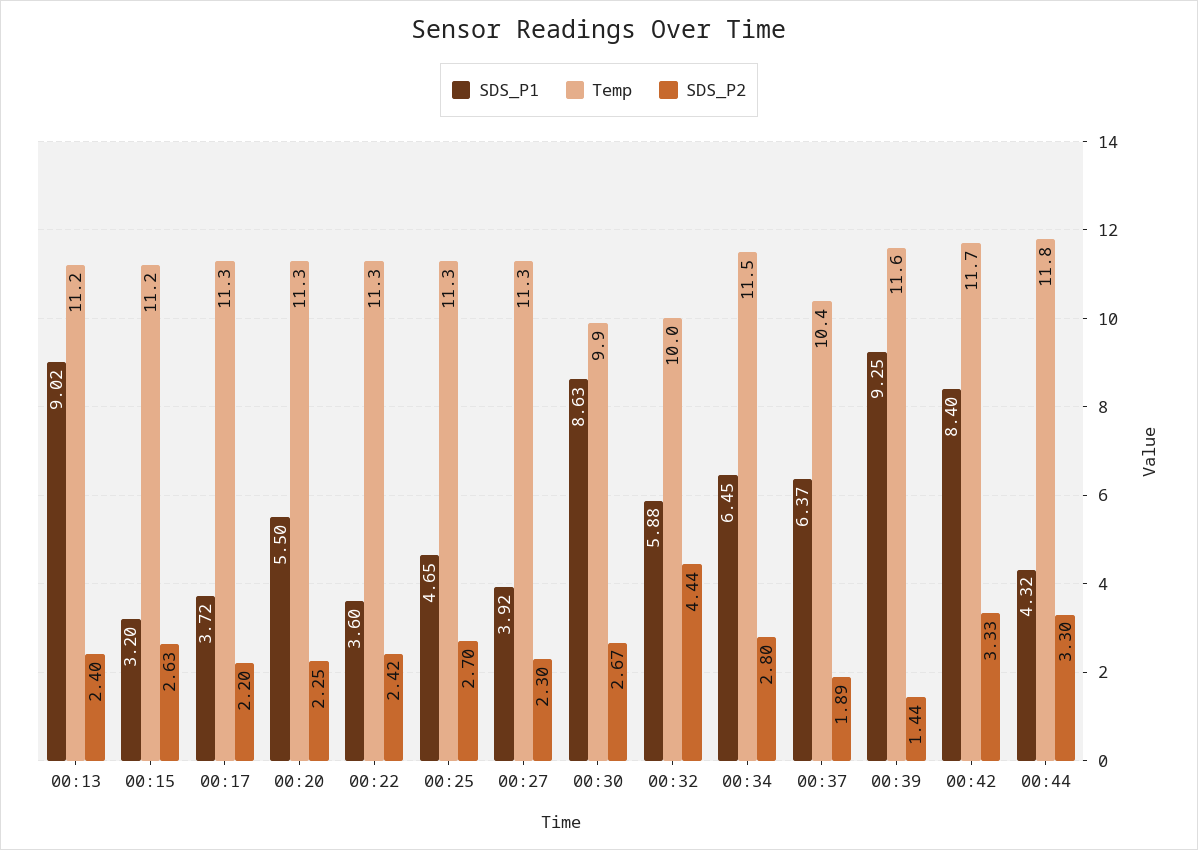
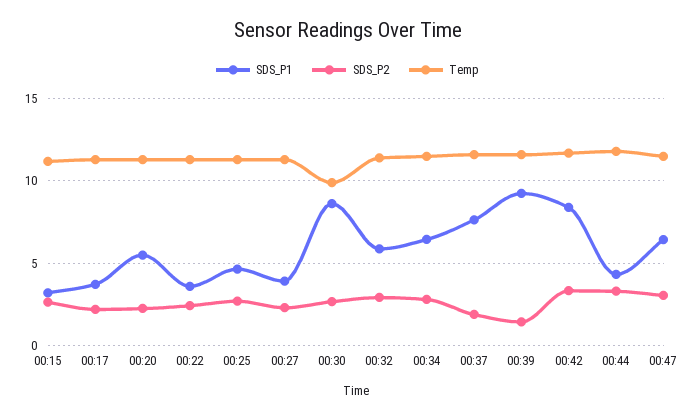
SDS_P1, 00:13: 9.02 -> none
Temp, 00:13: 11.2 -> none
SDS_P2, 00:13: 2.4 -> none
Temp, 00:32: 10 -> 11.5
SDS_P2, 00:32: 4.44 -> 3
SDS_P1, 00:37: 6.37 -> 7.5
Temp, 00:37: 10.4 -> 11.5
SDS_P1, 00:47: none -> 6.5
SDS_P2, 00:47: none -> 3
Temp, 00:47: none -> 11.5

